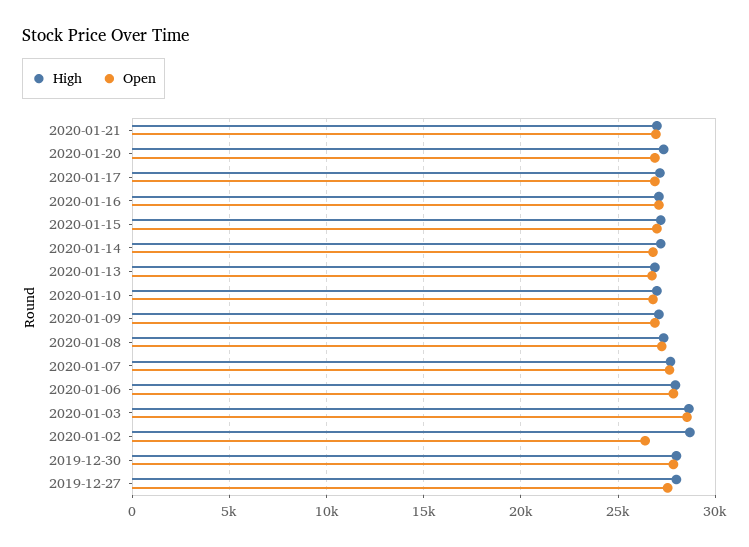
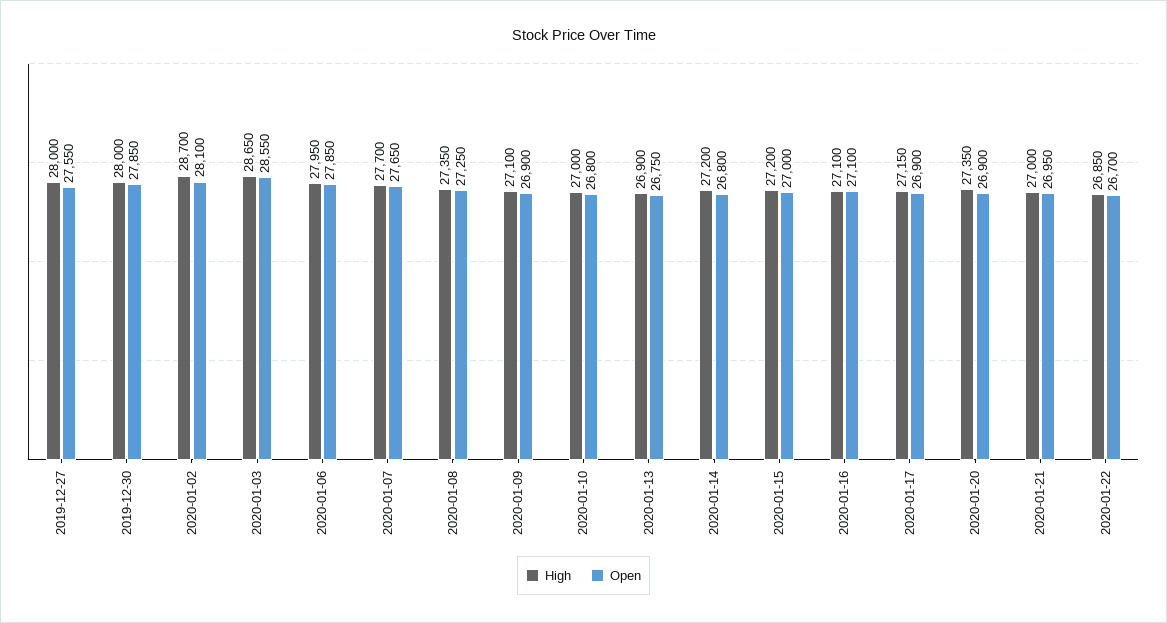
Open, 2020-01-02: 26500 -> 28100
High, 2020-01-22: none -> 26850
Open, 2020-01-22: none -> 26700

